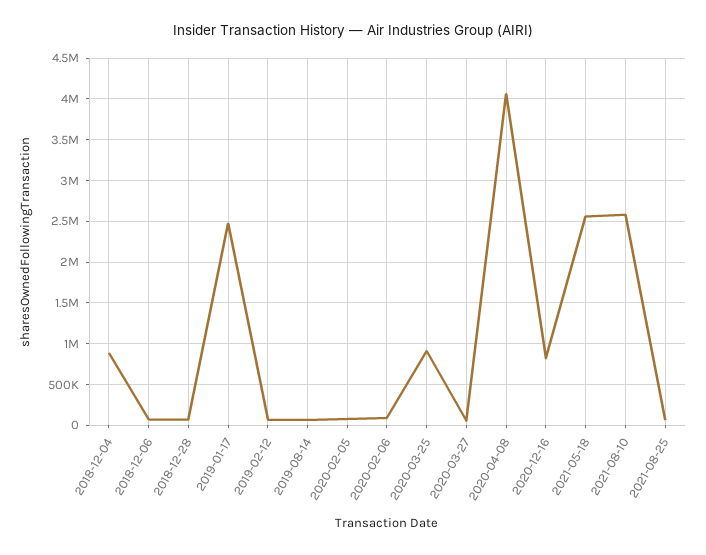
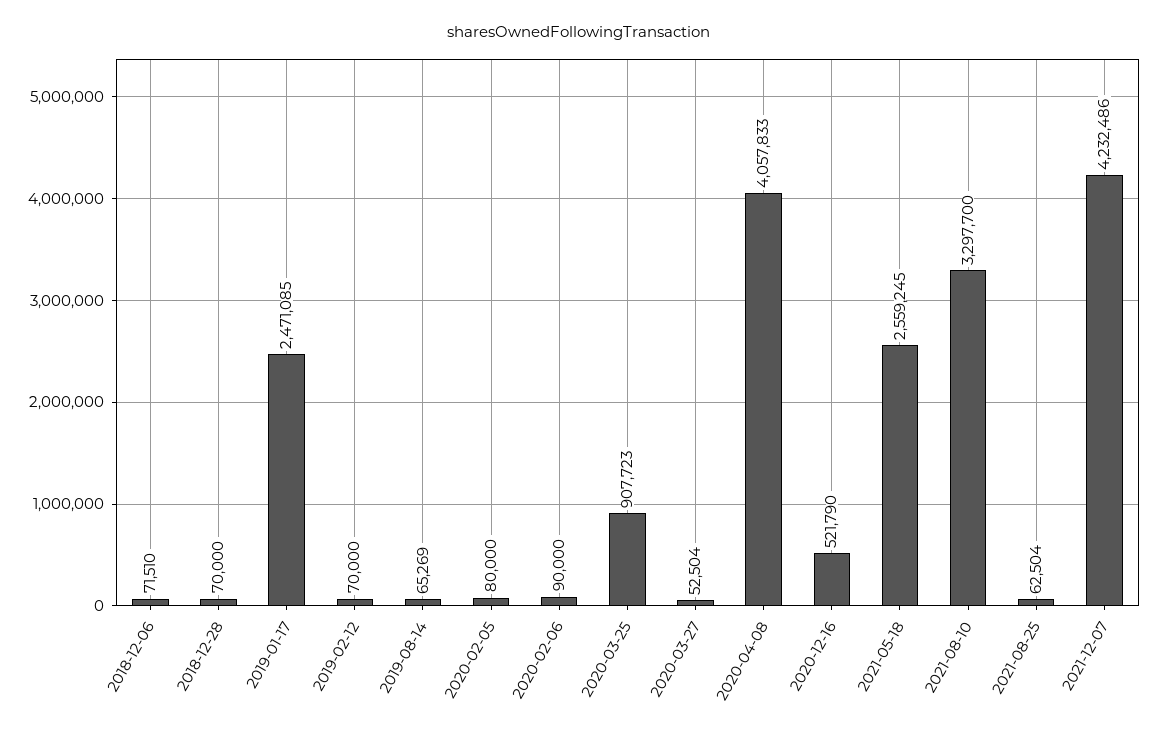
2018-12-04: 900000 -> none
2020-12-16: 800000 -> 521790
2021-08-10: 2600000 -> 3297700
2021-12-07: none -> 4232486

